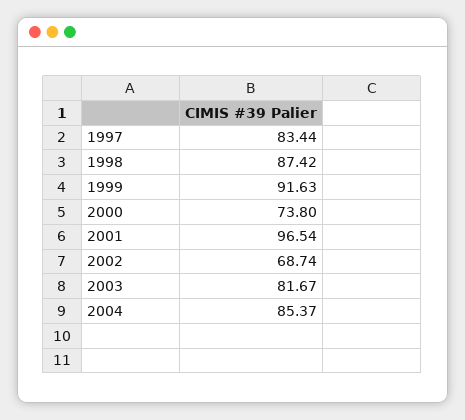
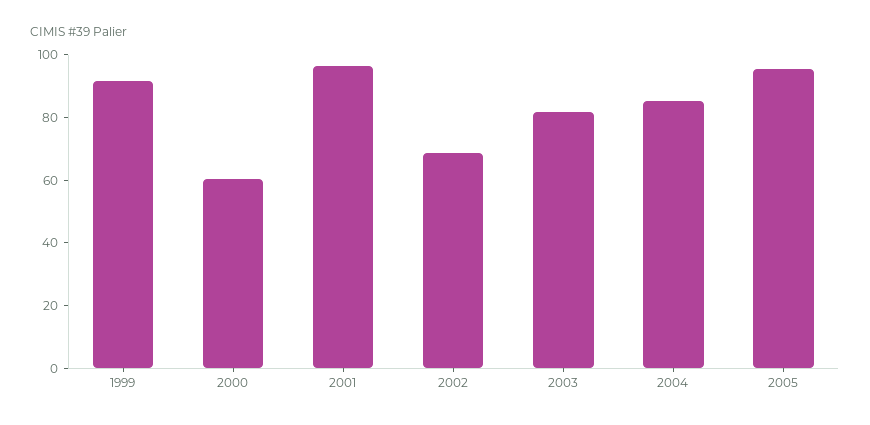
1997: 83.44 -> none
1998: 87.42 -> none
2000: 73.8 -> 60
2005: none -> 95

